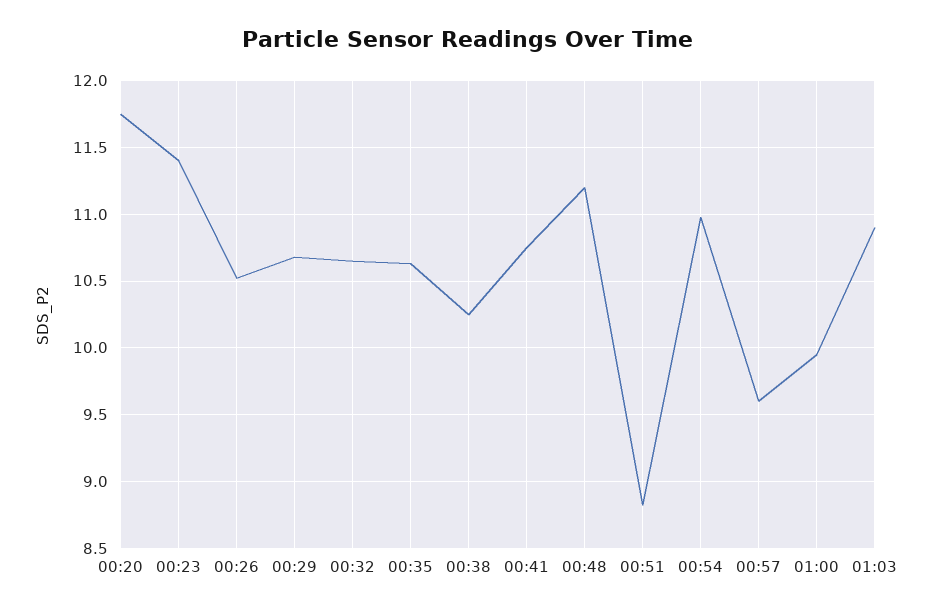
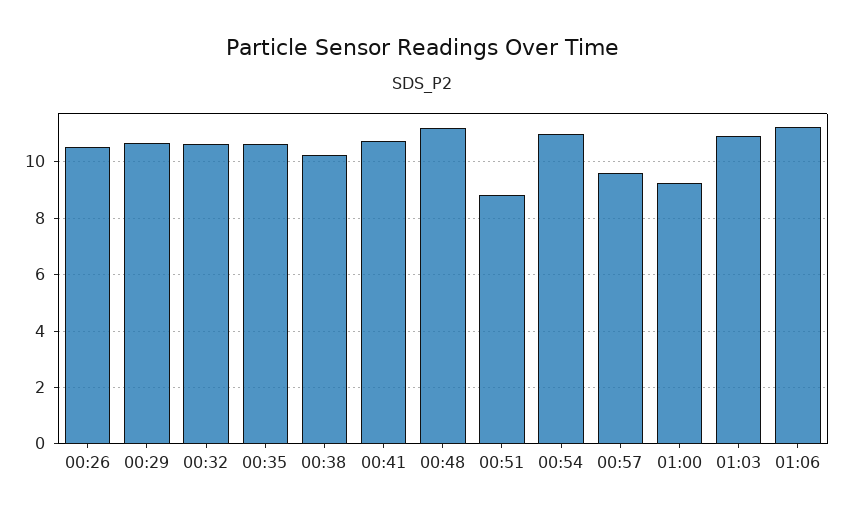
00:20: 11.75 -> none
00:23: 11.4 -> none
01:00: 9.95 -> 9.25
01:06: none -> 11.25

